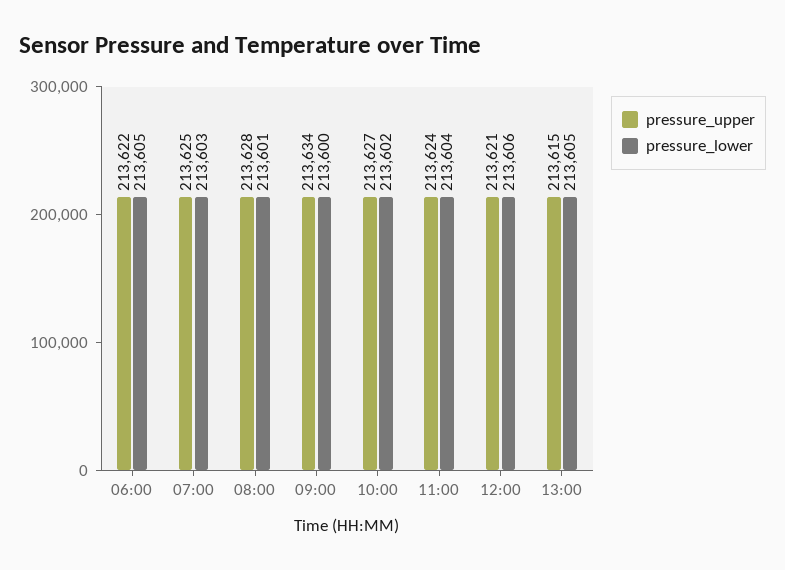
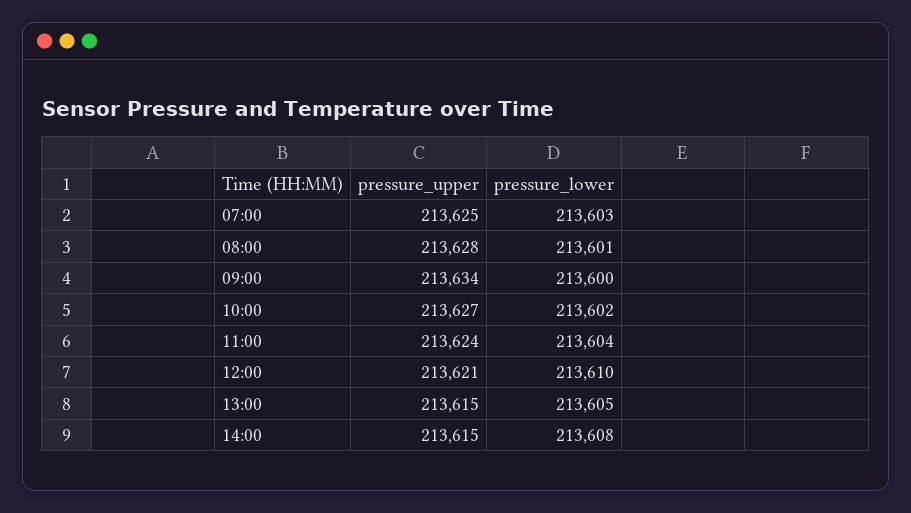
pressure_upper, 06:00: 213622 -> none
pressure_lower, 06:00: 213605 -> none
pressure_lower, 12:00: 213606 -> 213610
pressure_upper, 14:00: none -> 213615
pressure_lower, 14:00: none -> 213608

